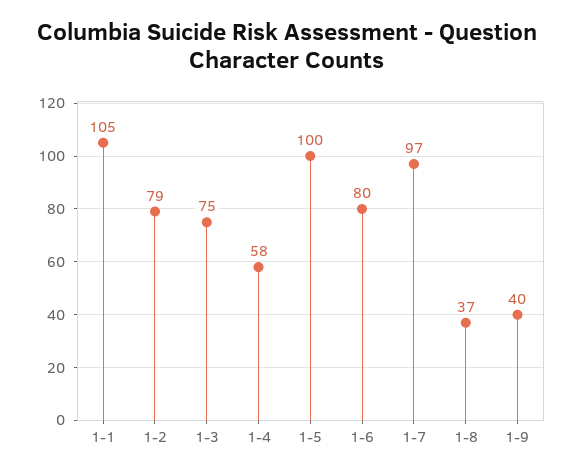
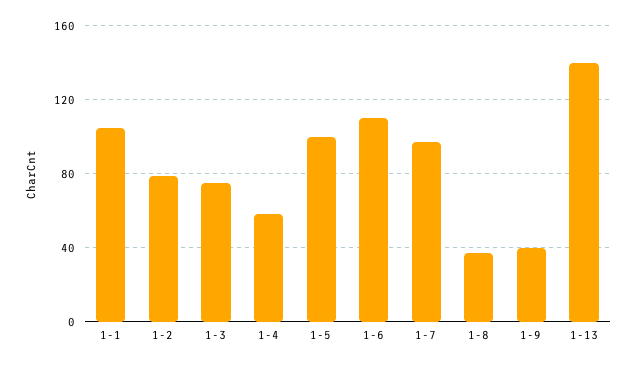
1-6: 80 -> 110
1-13: none -> 140

